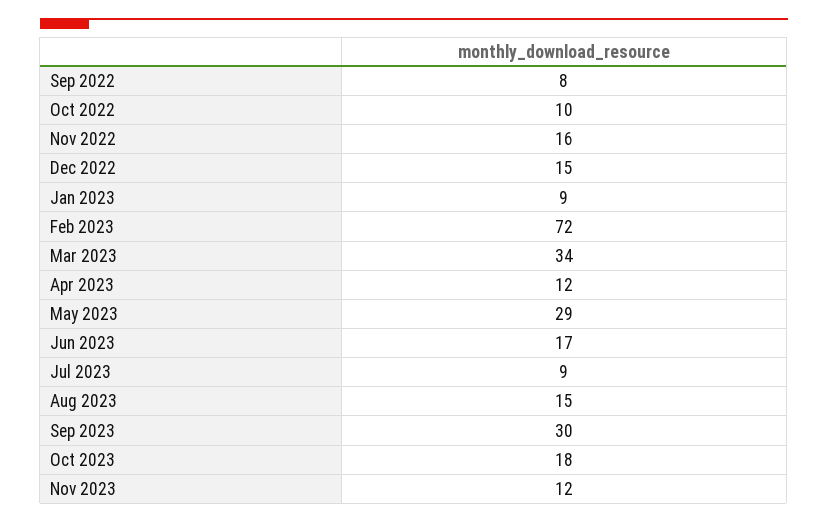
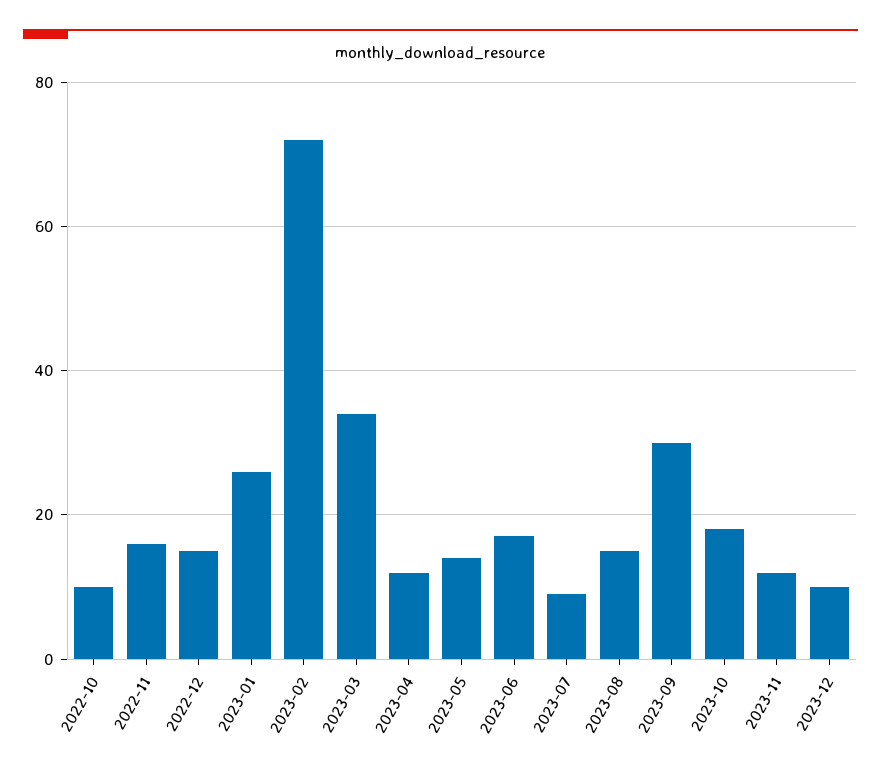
Sep 2022: 8 -> none
Jan 2023: 9 -> 25
May 2023: 29 -> 15
2023-12: none -> 10

